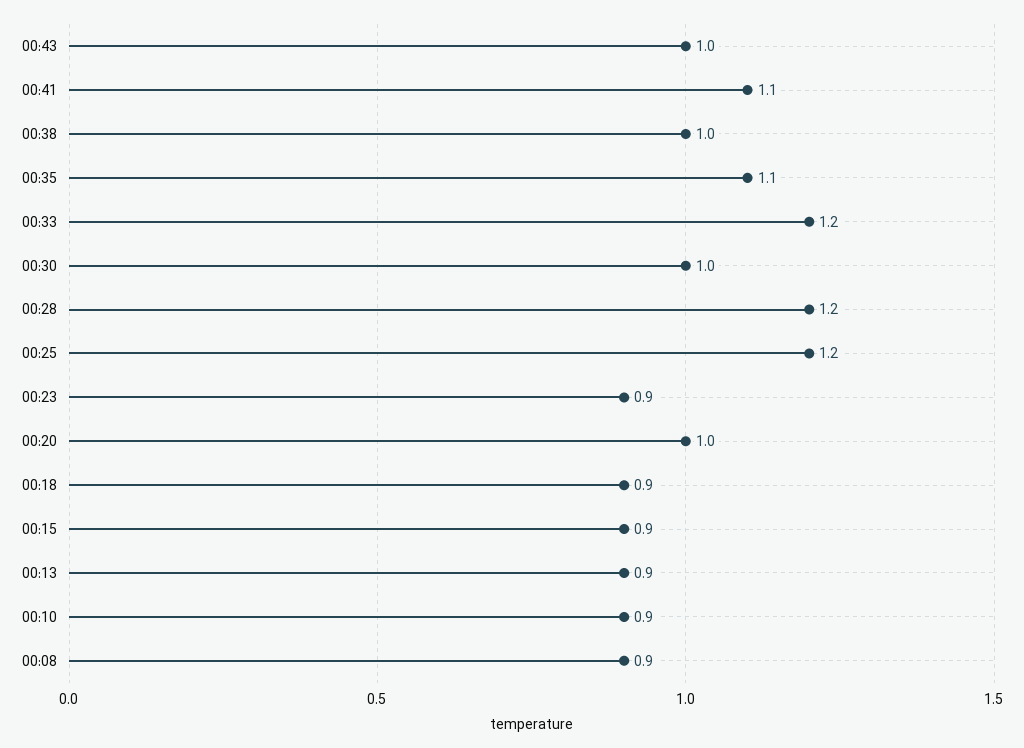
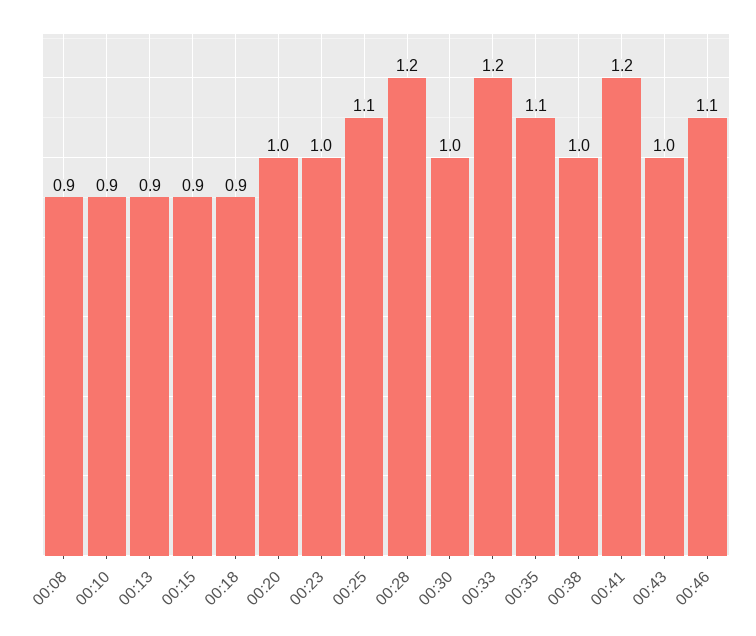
00:41: 1.1 -> 1.2
00:25: 1.2 -> 1.1
00:23: 0.9 -> 1
00:46: none -> 1.1

